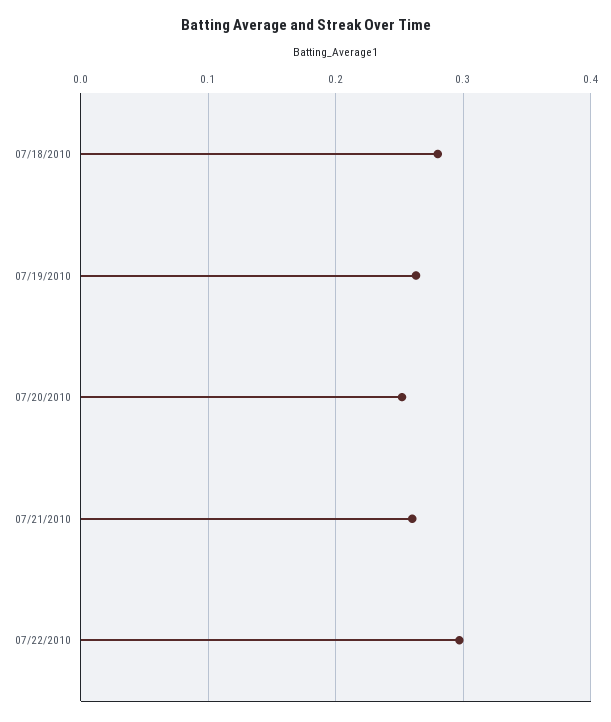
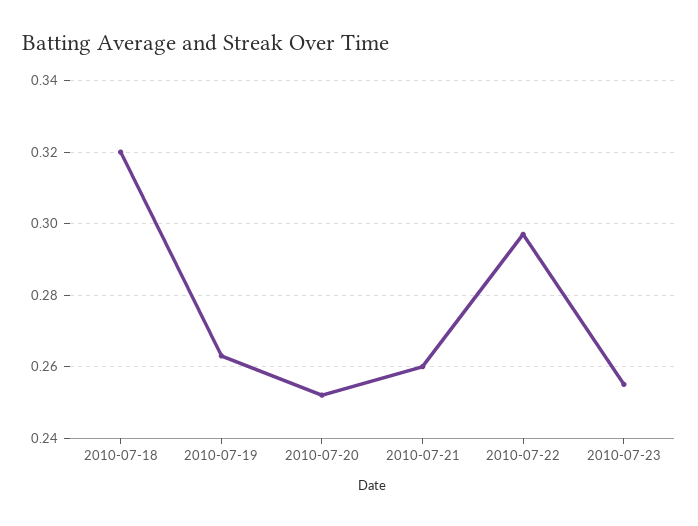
07/18/2010: 0.28 -> 0.32
2010-07-23: none -> 0.255

